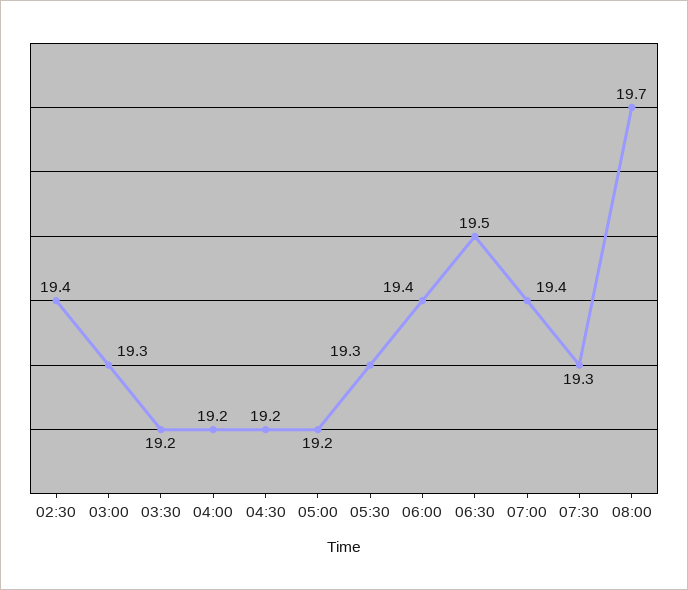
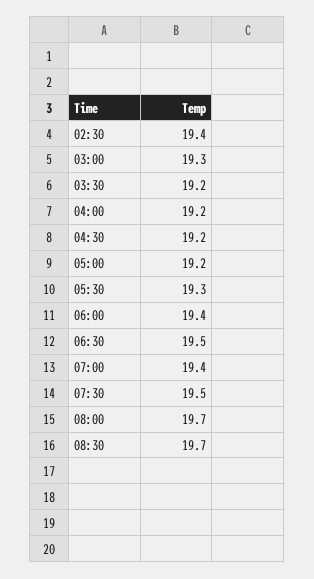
07:30: 19.3 -> 19.5
08:30: none -> 19.7

